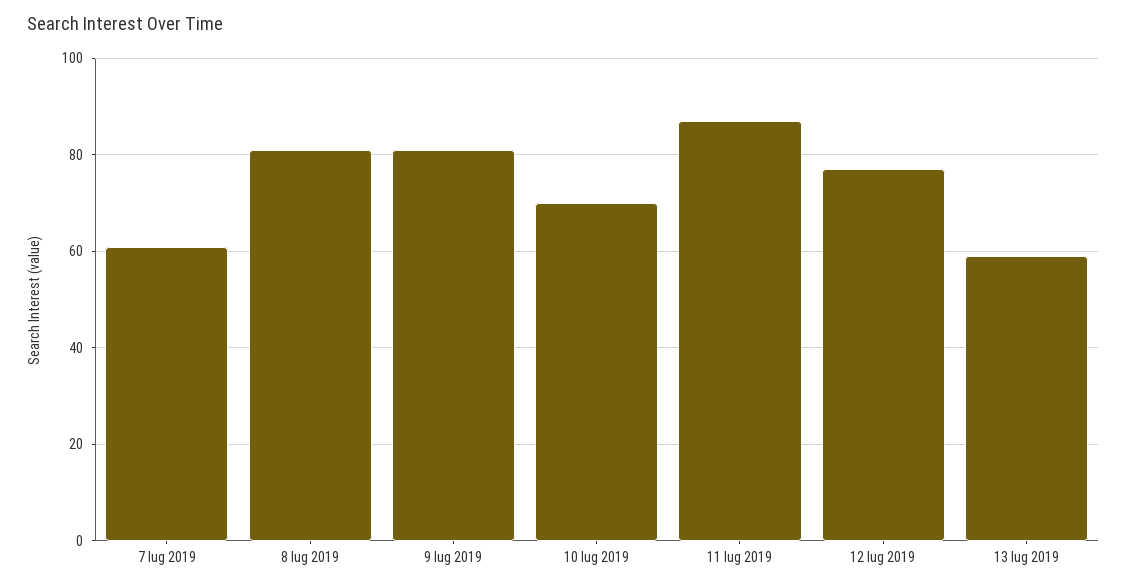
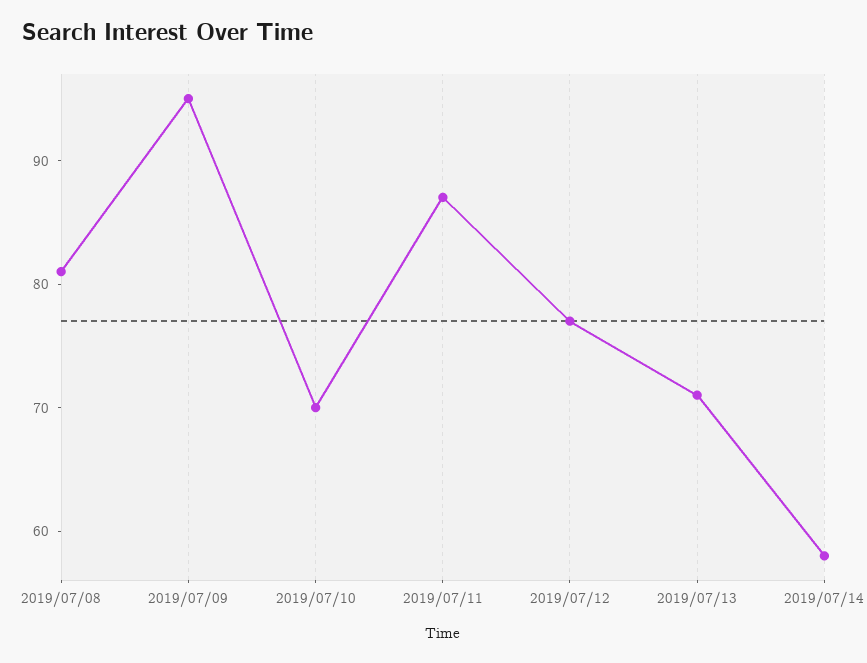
7 lug 2019: 60 -> none
9 lug 2019: 80 -> 95
13 lug 2019: 60 -> 71
2019/07/14: none -> 58

